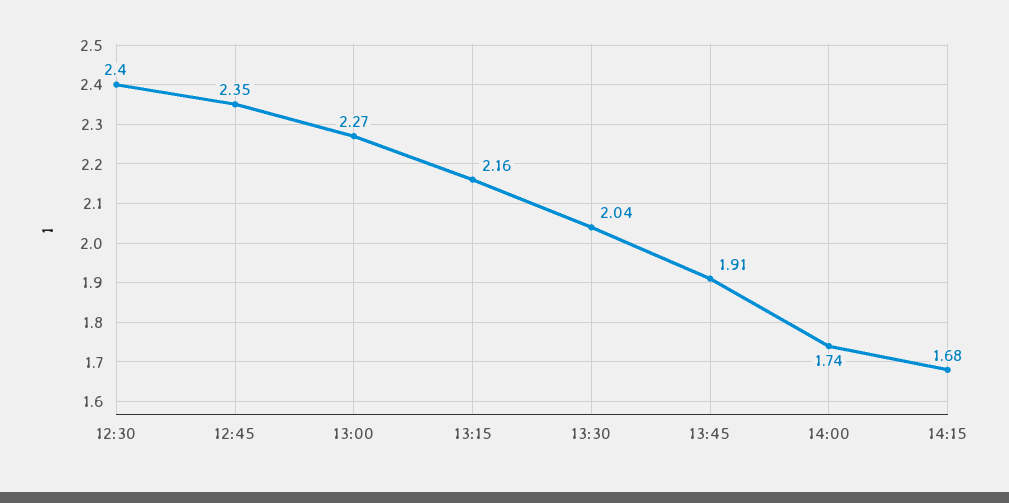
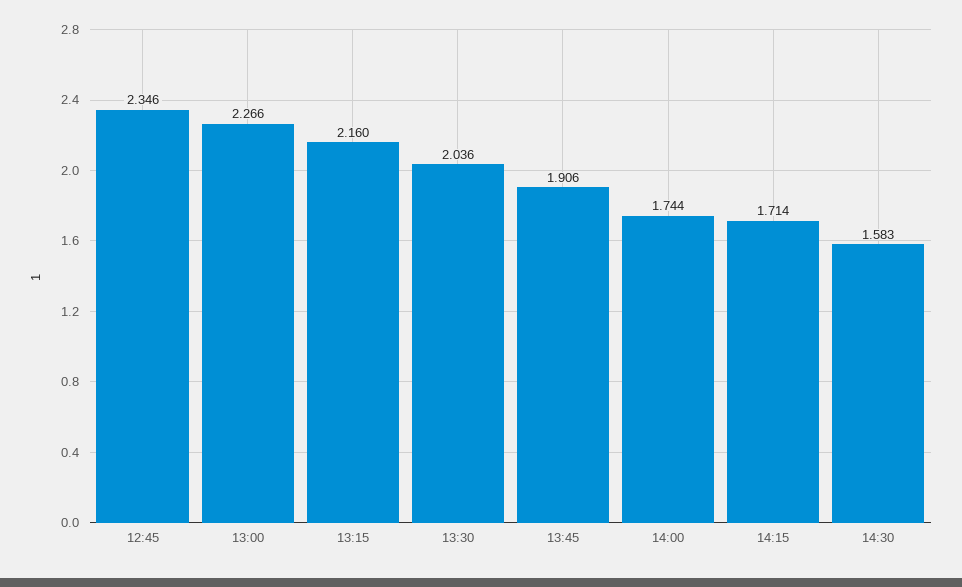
12:30: 2.4 -> none
14:15: 1.68 -> 1.714
14:30: none -> 1.583

